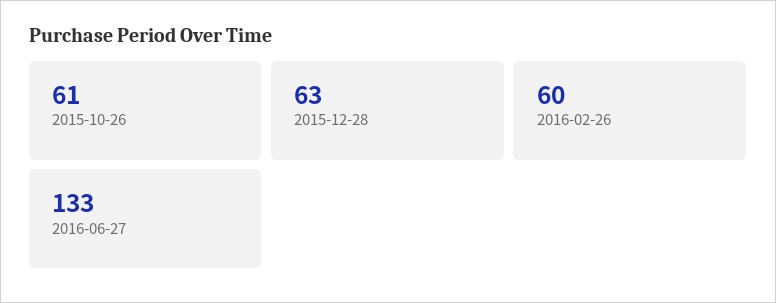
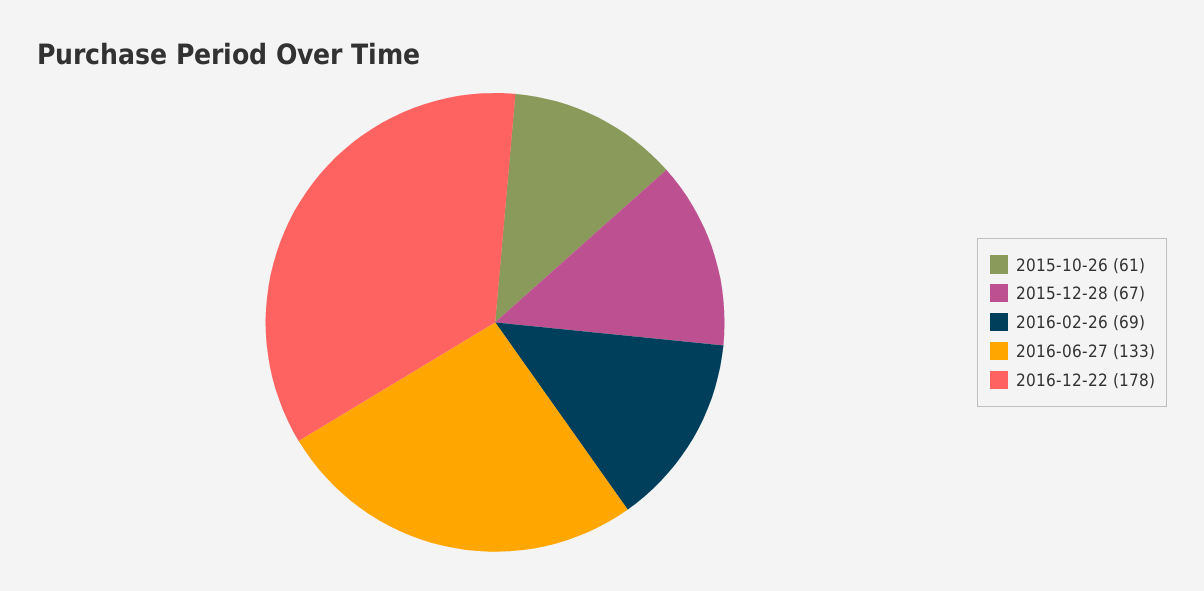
2015-12-28: 63 -> 67
2016-02-26: 60 -> 69
2016-12-22: none -> 178

